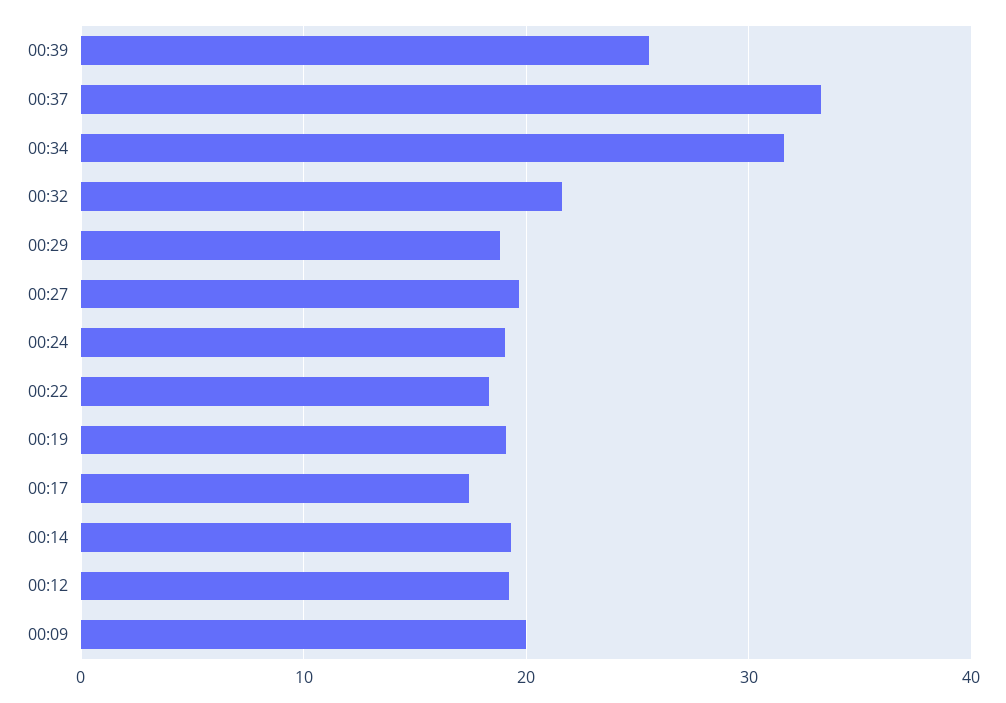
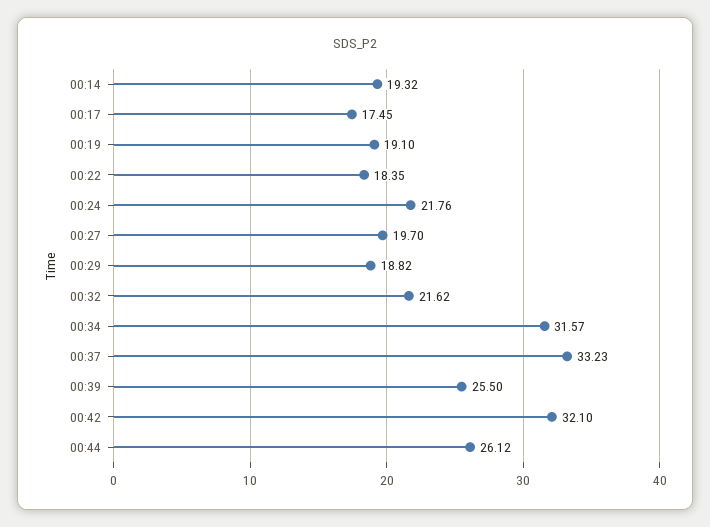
00:24: 19 -> 21.76
00:12: 19 -> none
00:09: 20 -> none
00:42: none -> 32.1
00:44: none -> 26.12

